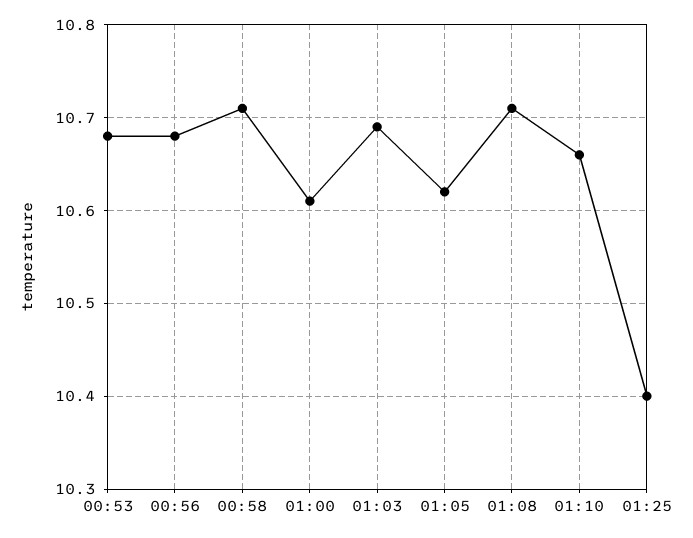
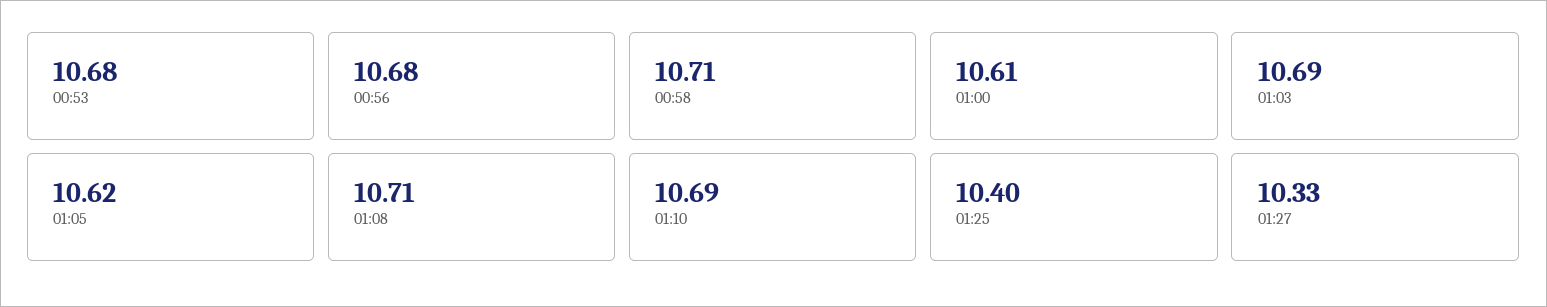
01:10: 10.66 -> 10.69
01:27: none -> 10.33

